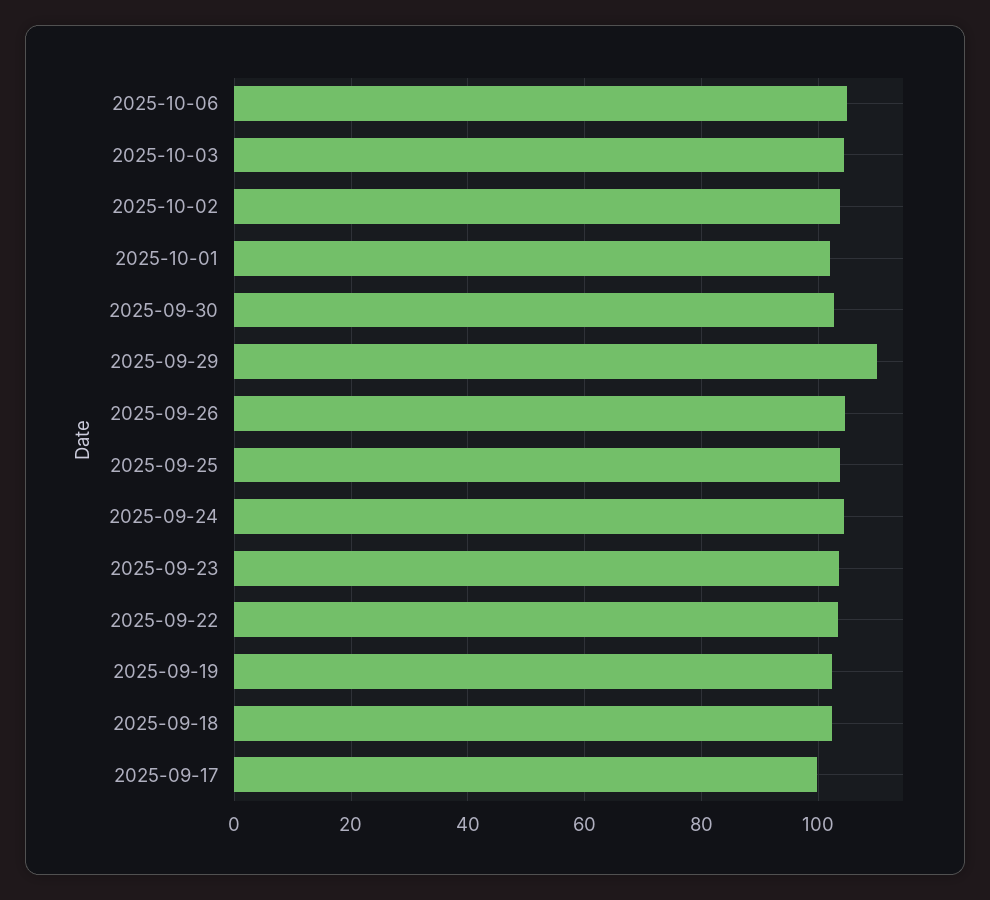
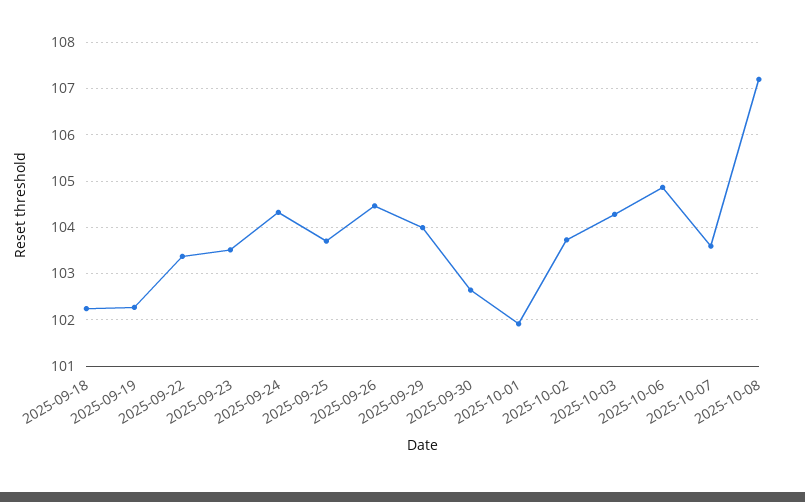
2025-09-29: 110 -> 104
2025-09-17: 100 -> none
2025-10-07: none -> 103.6
2025-10-08: none -> 107.2

